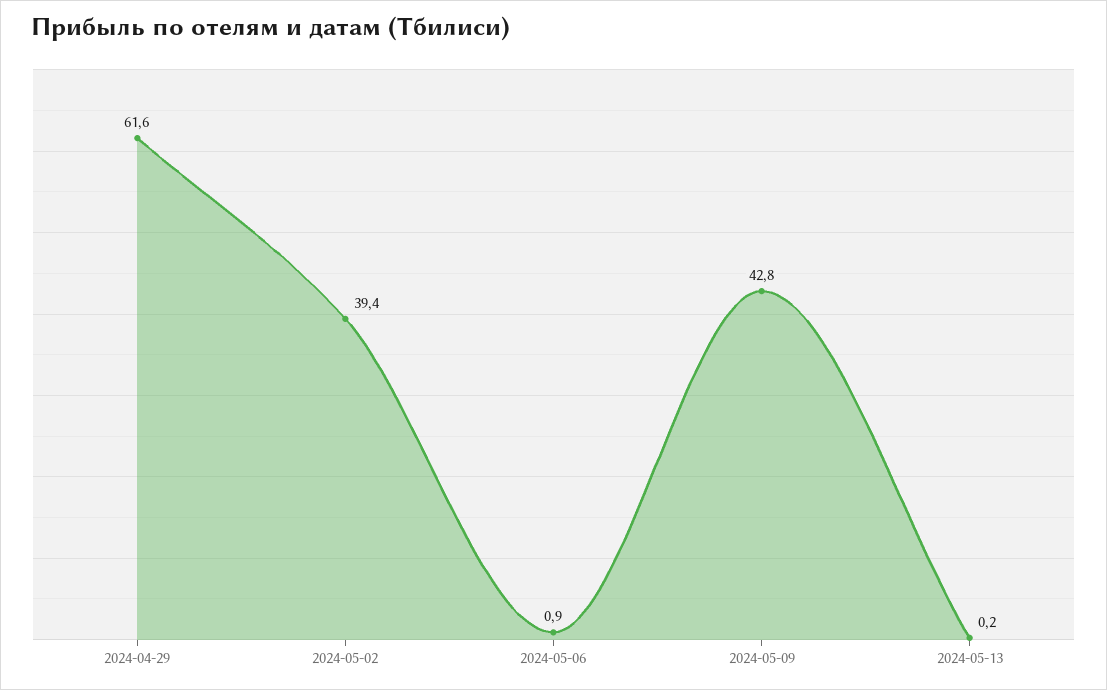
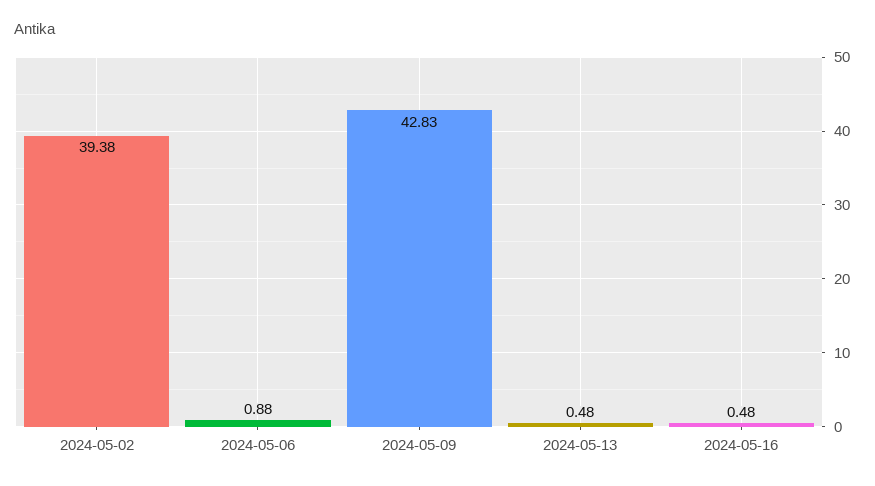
2024-04-29: 61.6 -> none
2024-05-13: 0.2 -> 0.48
2024-05-16: none -> 0.48

